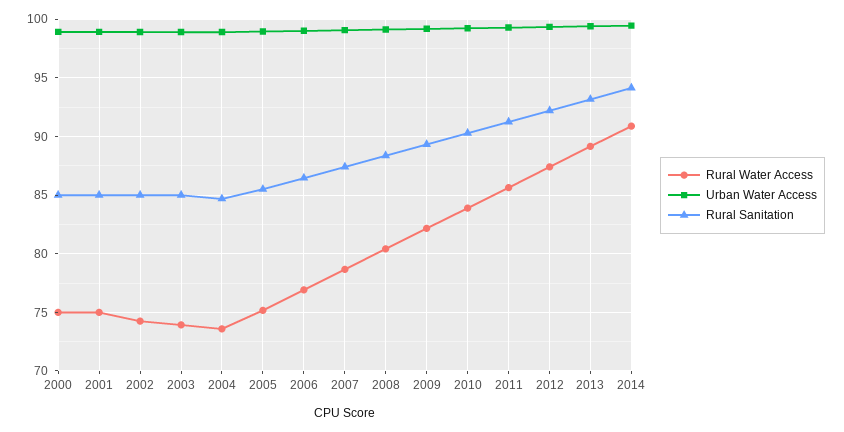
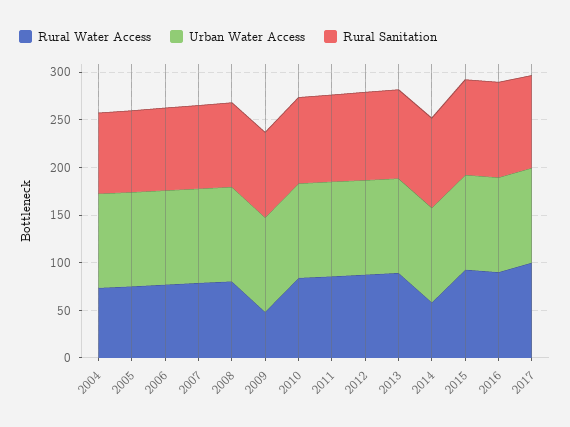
Rural Water Access, 2000: 75 -> none
Urban Water Access, 2000: 99 -> none
Rural Sanitation, 2000: 85 -> none
Rural Water Access, 2001: 75 -> none
Urban Water Access, 2001: 99 -> none
Rural Sanitation, 2001: 85 -> none
Rural Water Access, 2002: 74 -> none
Urban Water Access, 2002: 99 -> none
Rural Sanitation, 2002: 85 -> none
Rural Water Access, 2003: 74 -> none
Urban Water Access, 2003: 99 -> none
Rural Sanitation, 2003: 85 -> none
Rural Water Access, 2009: 82 -> 50
Rural Water Access, 2014: 91 -> 60
Rural Water Access, 2015: none -> 90
Urban Water Access, 2015: none -> 100
Rural Sanitation, 2015: none -> 100
Rural Water Access, 2016: none -> 90
Urban Water Access, 2016: none -> 100
Rural Sanitation, 2016: none -> 100
Rural Water Access, 2017: none -> 100
Urban Water Access, 2017: none -> 100
Rural Sanitation, 2017: none -> 100

